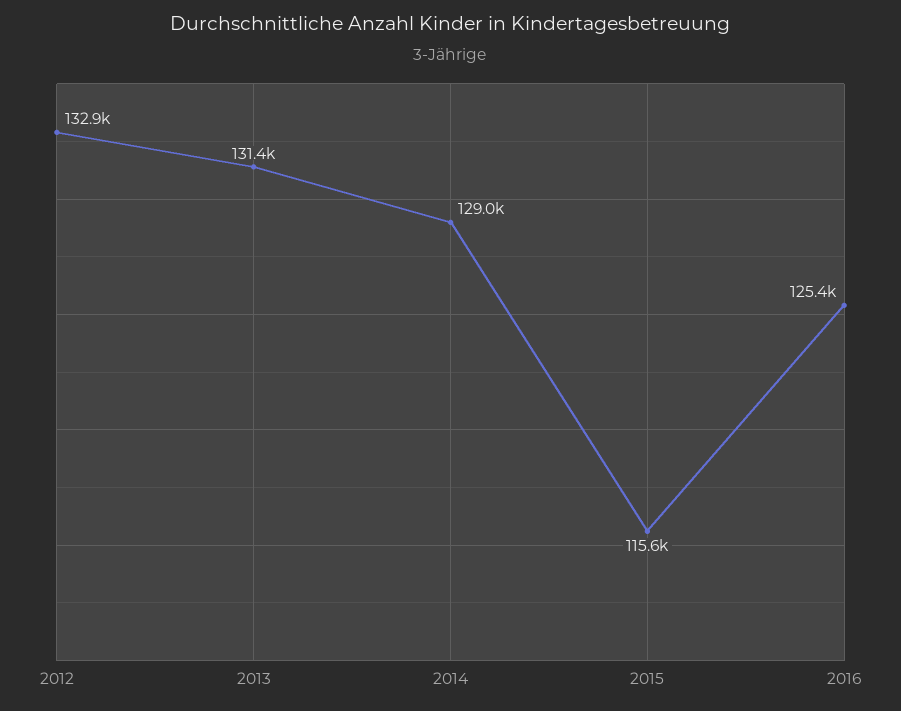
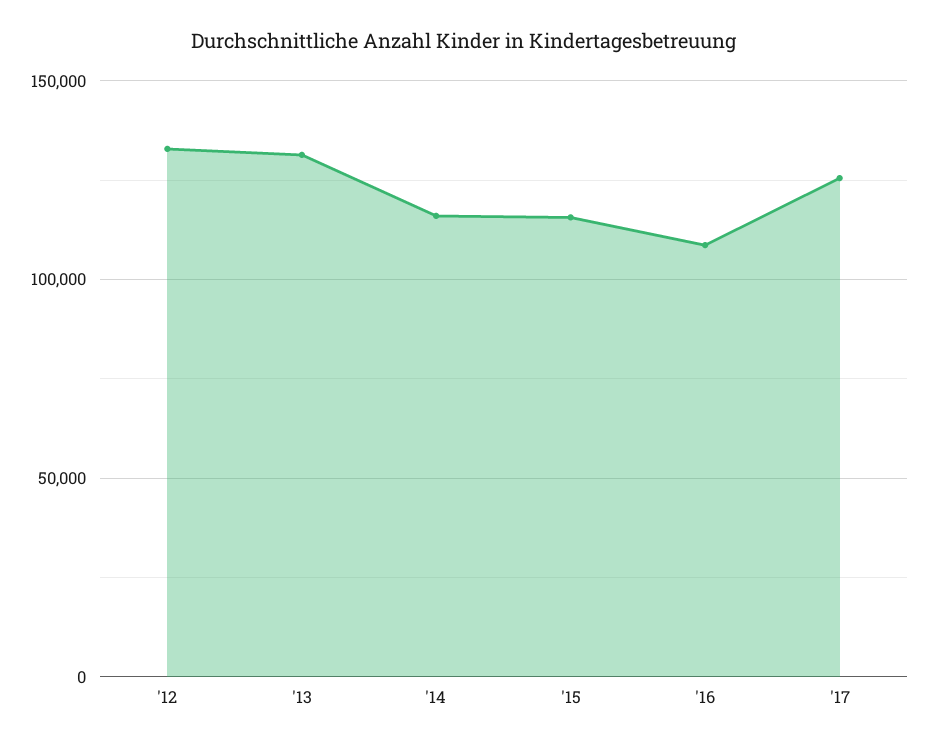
2014: 129000 -> 115000
2016: 125400 -> 110000
'17: none -> 125000

